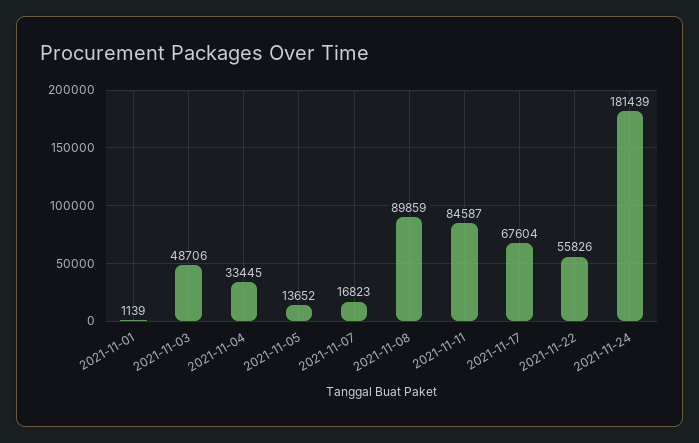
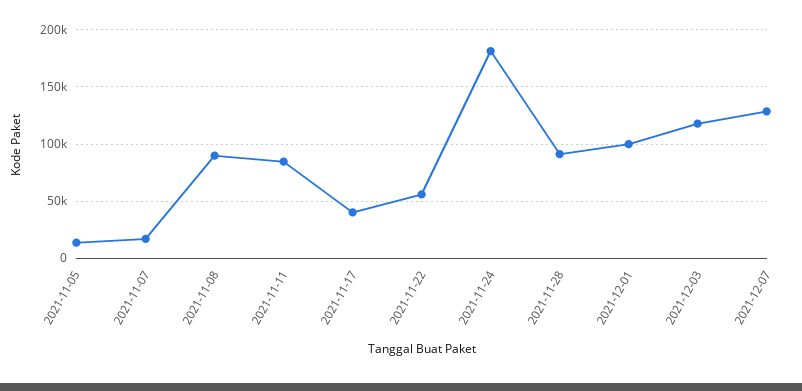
2021-11-01: 1139 -> none
2021-11-03: 48706 -> none
2021-11-04: 33445 -> none
2021-11-17: 67604 -> 40000
2021-11-28: none -> 90000
2021-12-01: none -> 100000
2021-12-03: none -> 120000
2021-12-07: none -> 130000

